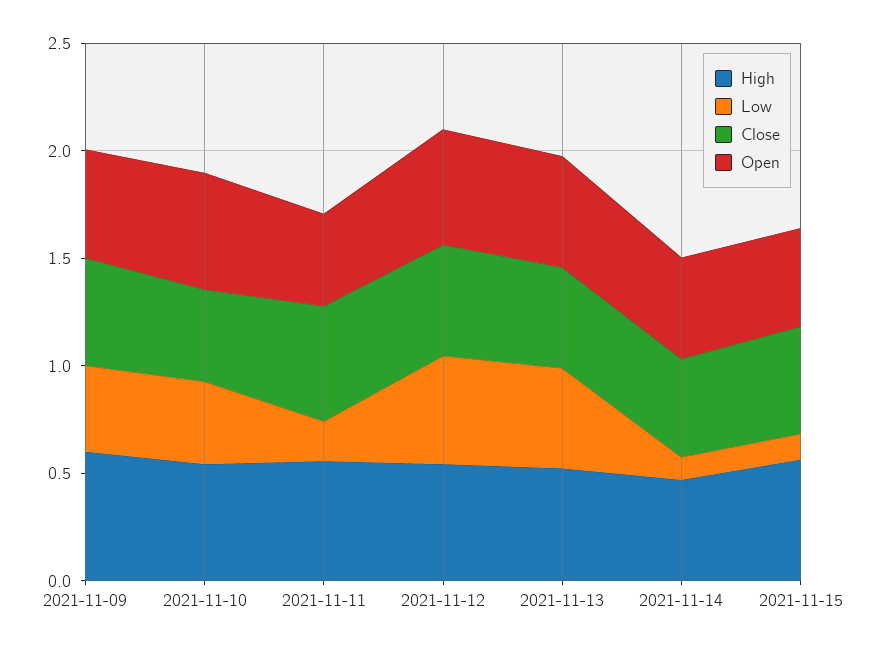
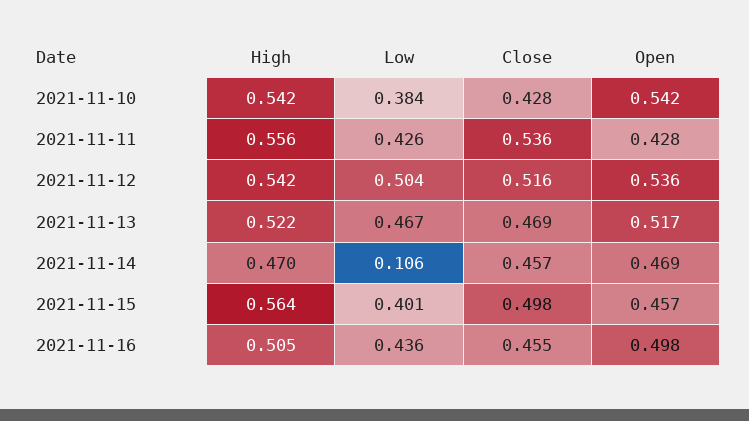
High, 2021-11-09: 0.6 -> none
Low, 2021-11-09: 0.4 -> none
Close, 2021-11-09: 0.5 -> none
Open, 2021-11-09: 0.5 -> none
Low, 2021-11-11: 0.2 -> 0.426
Low, 2021-11-15: 0.1 -> 0.401
High, 2021-11-16: none -> 0.505
Low, 2021-11-16: none -> 0.436
Close, 2021-11-16: none -> 0.455
Open, 2021-11-16: none -> 0.498

